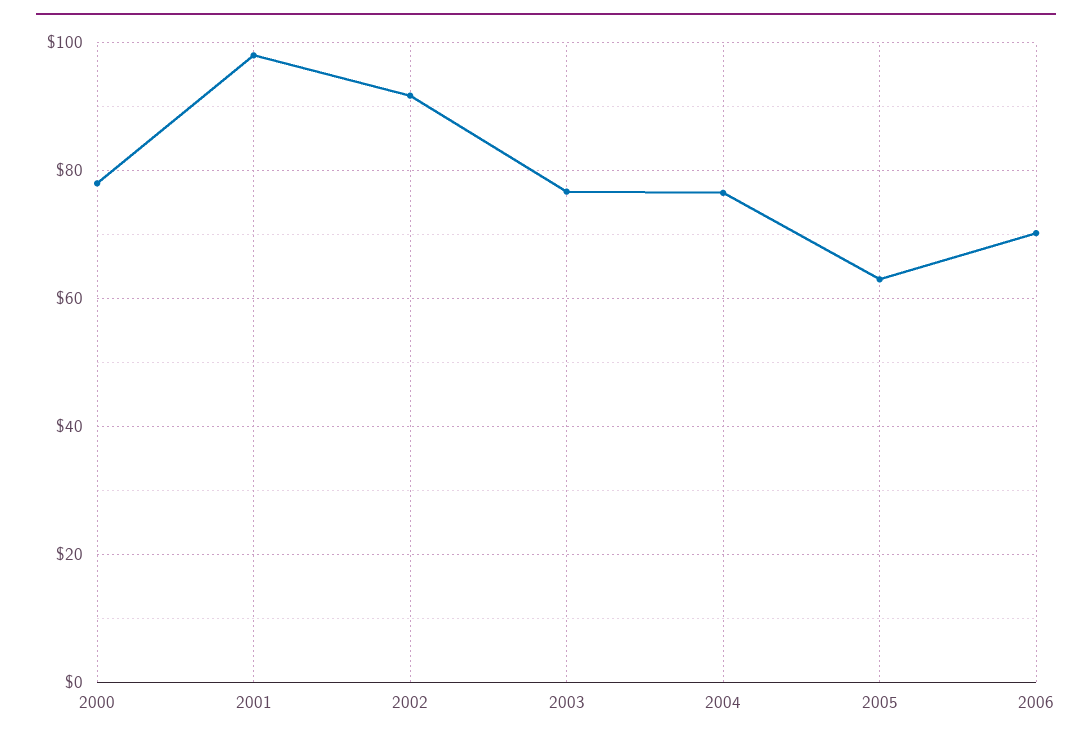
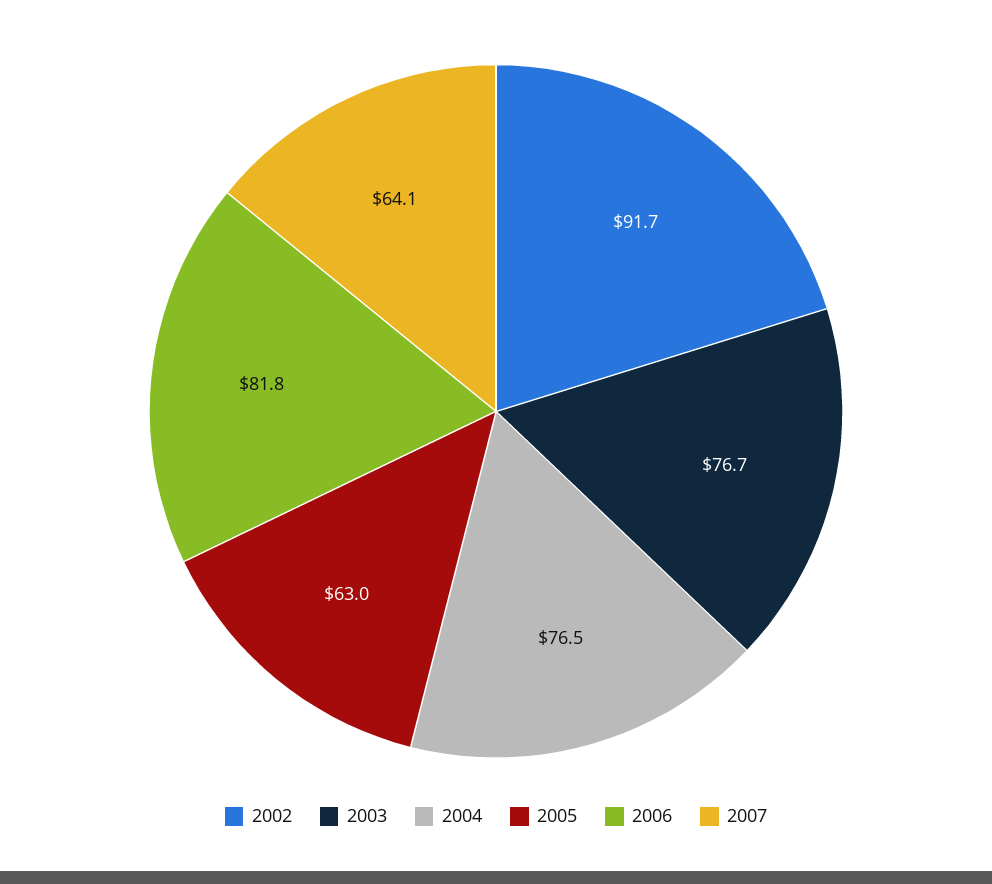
2000: 78 -> none
2001: 98 -> none
2006: 70 -> 81.8
2007: none -> 64.1

